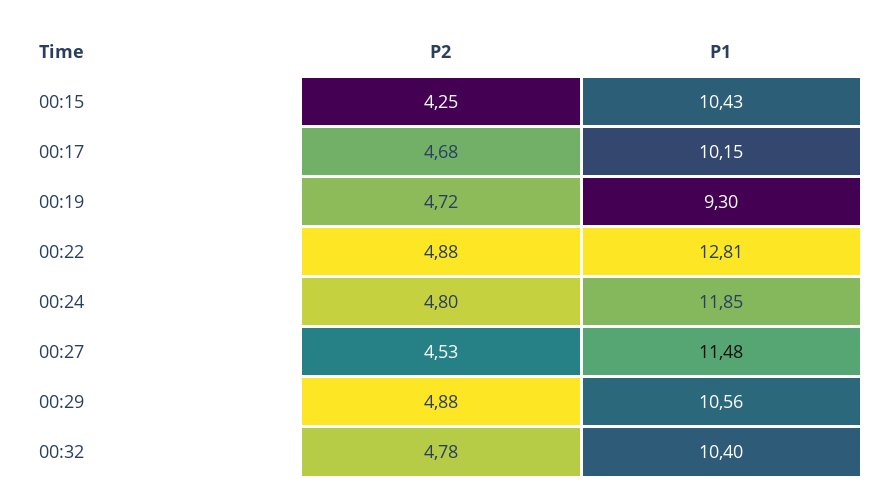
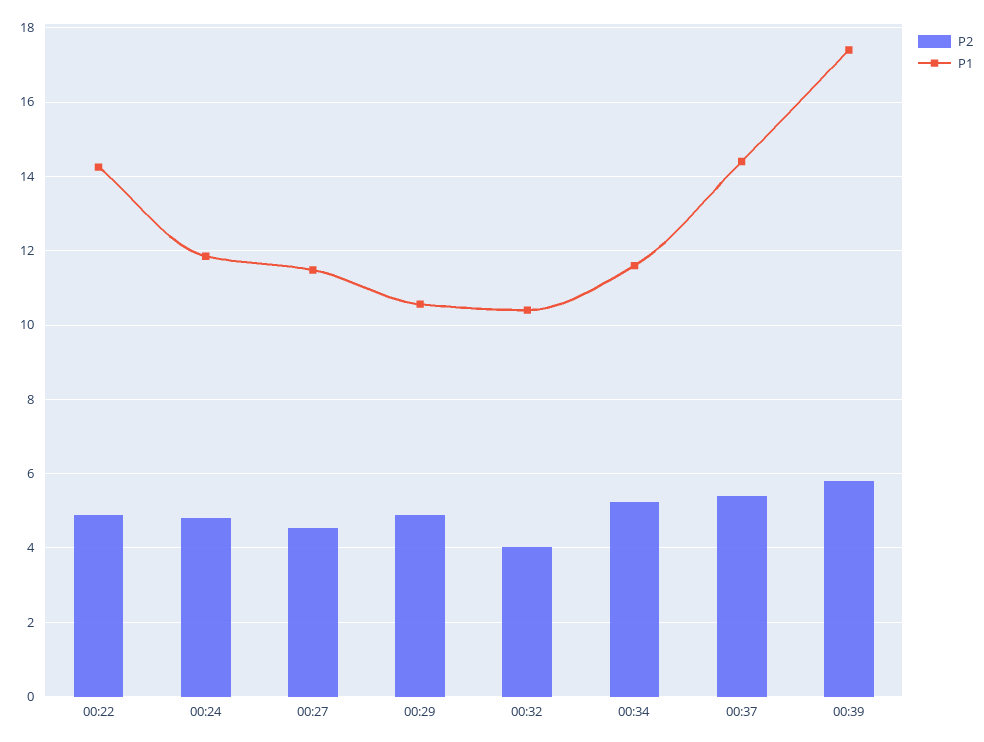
P2, 00:15: 4.25 -> none
P1, 00:15: 10.43 -> none
P2, 00:17: 4.68 -> none
P1, 00:17: 10.15 -> none
P2, 00:19: 4.72 -> none
P1, 00:19: 9.3 -> none
P1, 00:22: 12.81 -> 14.2
P2, 00:32: 4.78 -> 4
P2, 00:34: none -> 5.2
P1, 00:34: none -> 11.6
P2, 00:37: none -> 5.4
P1, 00:37: none -> 14.4
P2, 00:39: none -> 5.8
P1, 00:39: none -> 17.4

